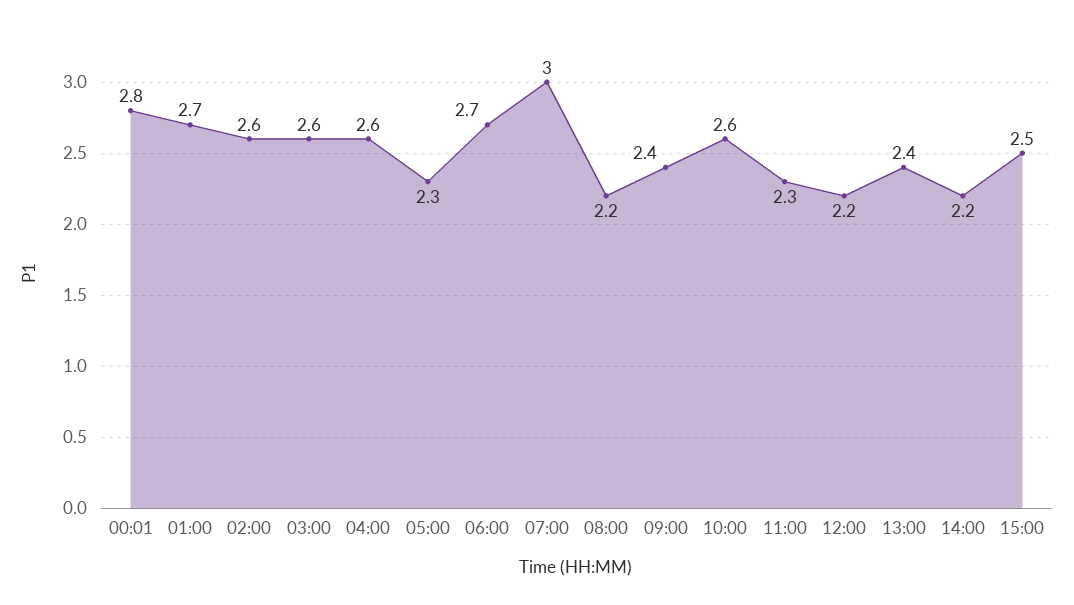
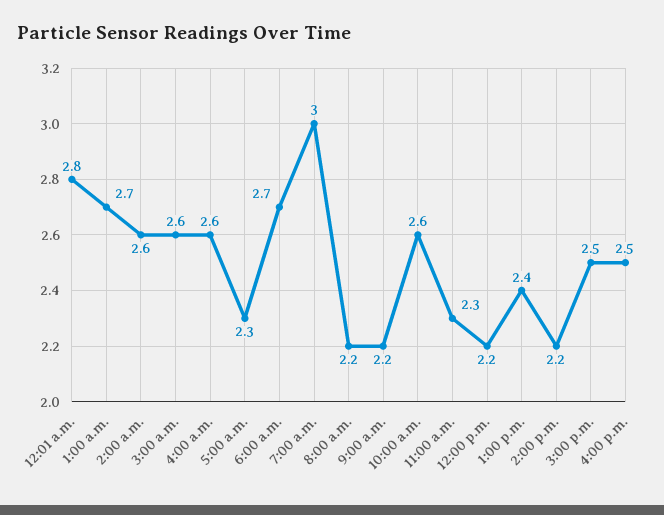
09:00: 2.4 -> 2.2
4:00 p.m.: none -> 2.5

